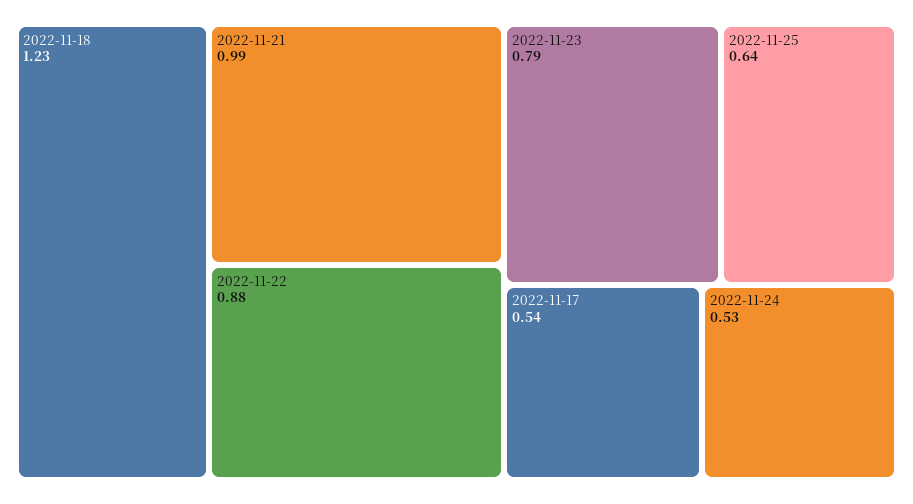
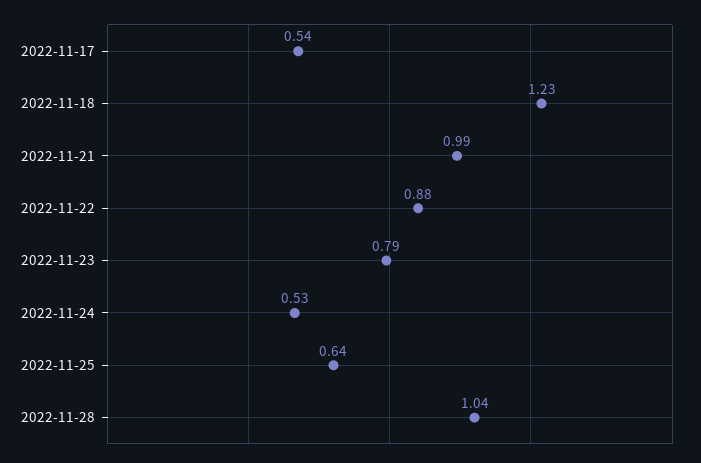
2022-11-28: none -> 1.04

